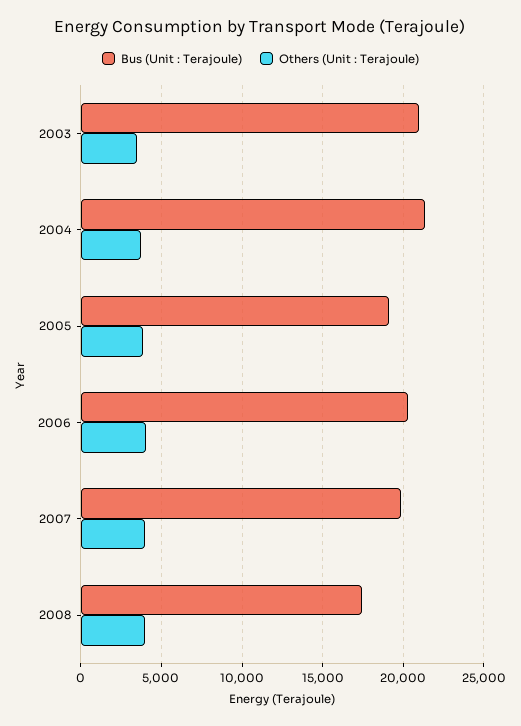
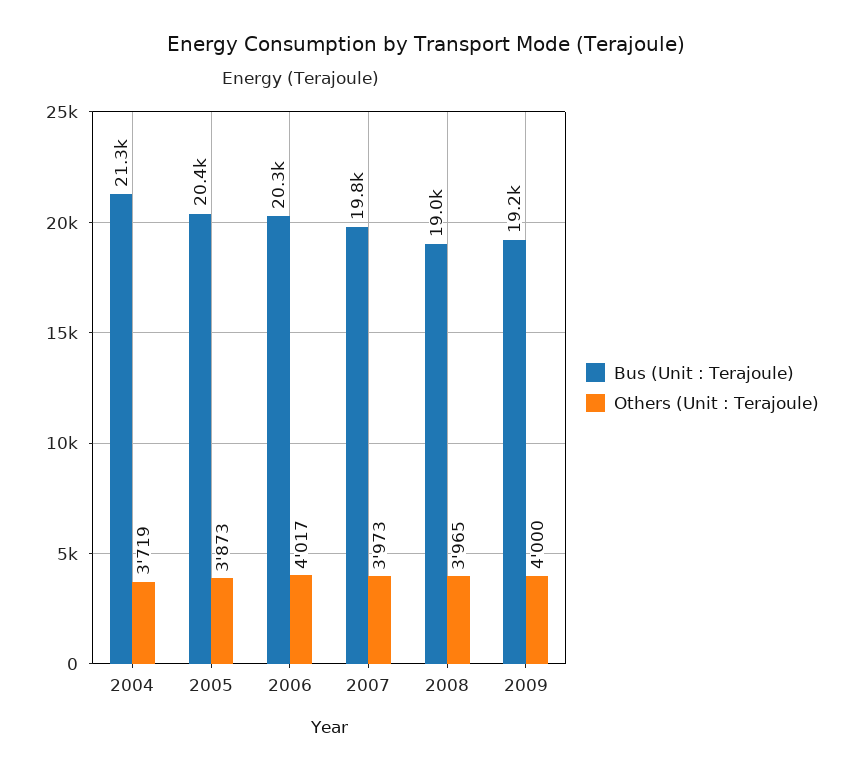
Bus (Unit : Terajoule), 2003: 21000 -> none
Others (Unit : Terajoule), 2003: 3500 -> none
Bus (Unit : Terajoule), 2005: 19000 -> 20400
Bus (Unit : Terajoule), 2008: 17500 -> 19000
Bus (Unit : Terajoule), 2009: none -> 19200
Others (Unit : Terajoule), 2009: none -> 4000

